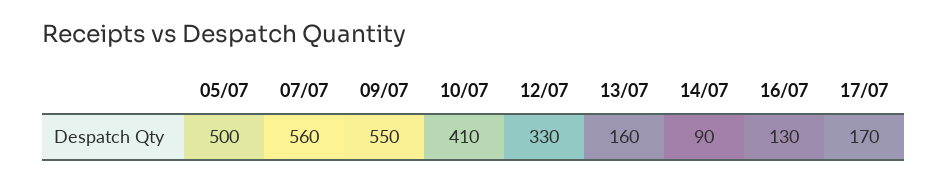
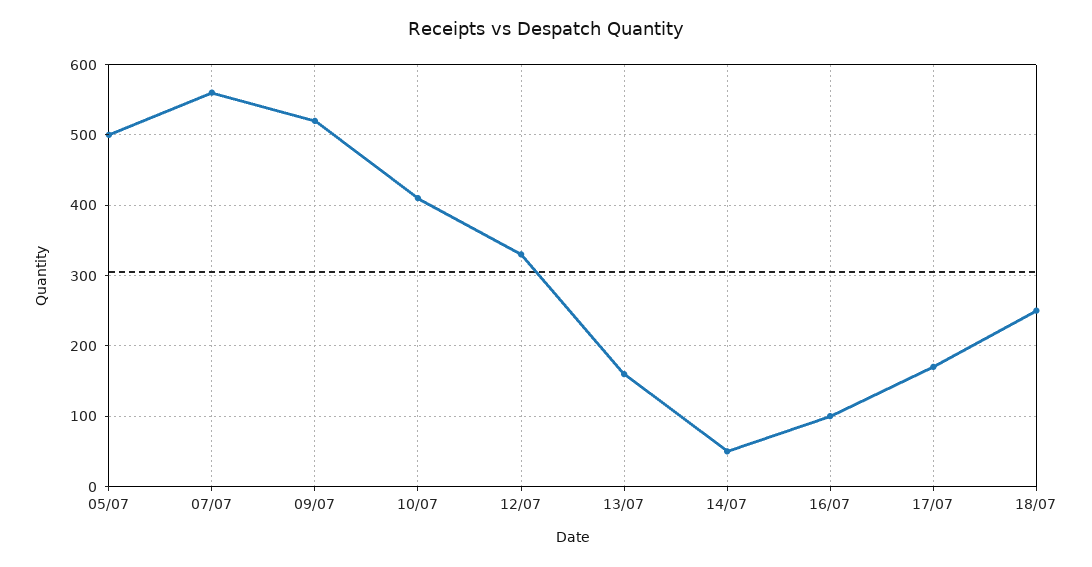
09/07: 550 -> 520
14/07: 90 -> 50
16/07: 130 -> 100
18/07: none -> 250

